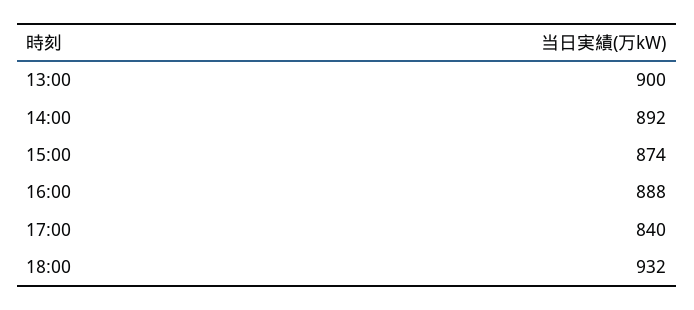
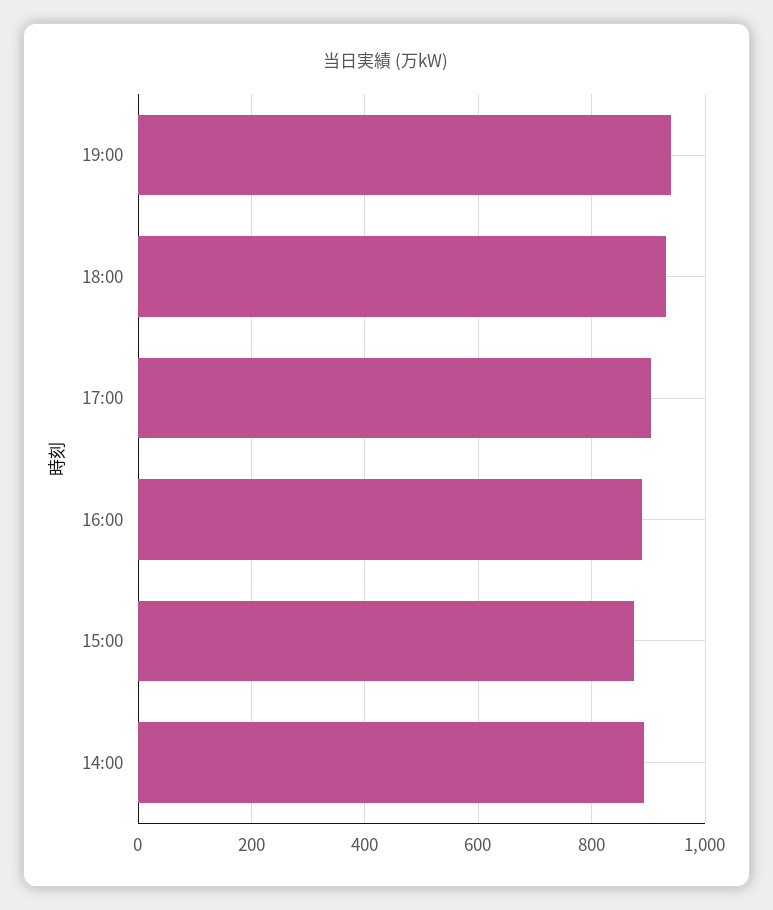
13:00: 900 -> none
17:00: 840 -> 900
19:00: none -> 940

